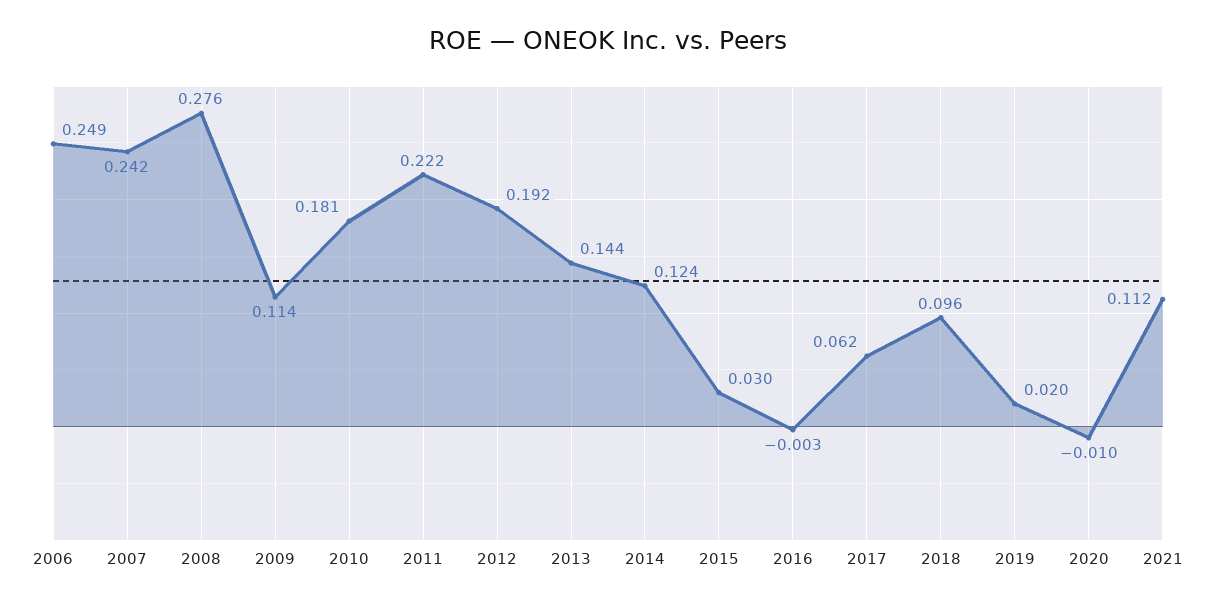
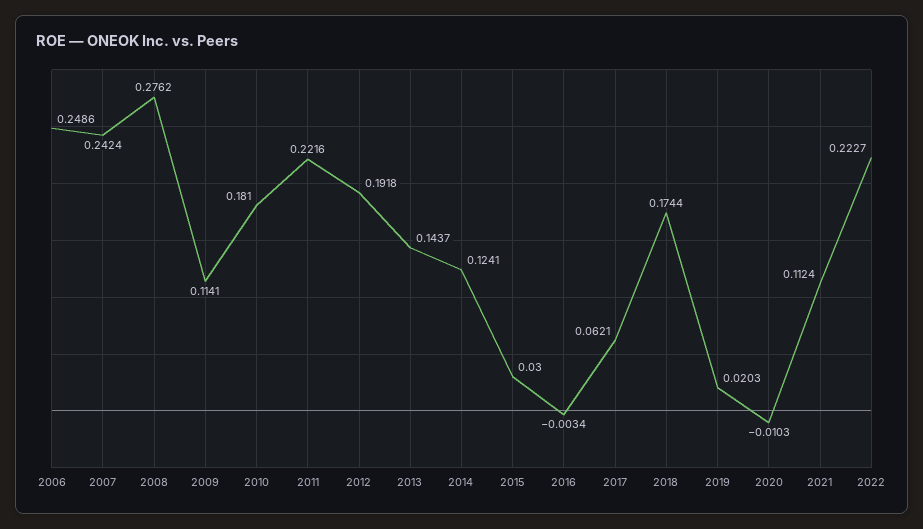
2018: 0.096 -> 0.1744
2022: none -> 0.2227

